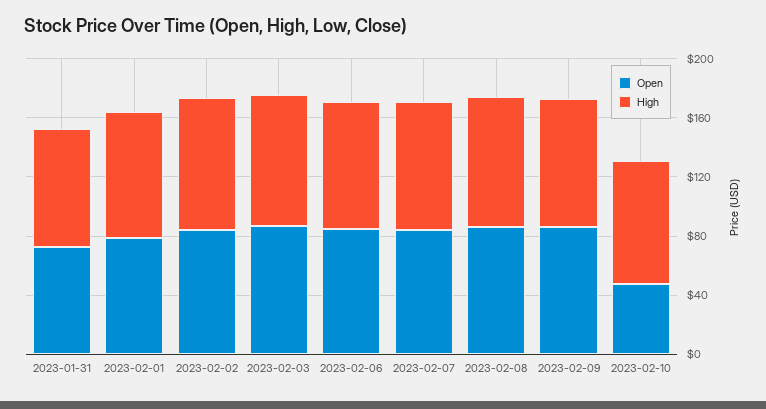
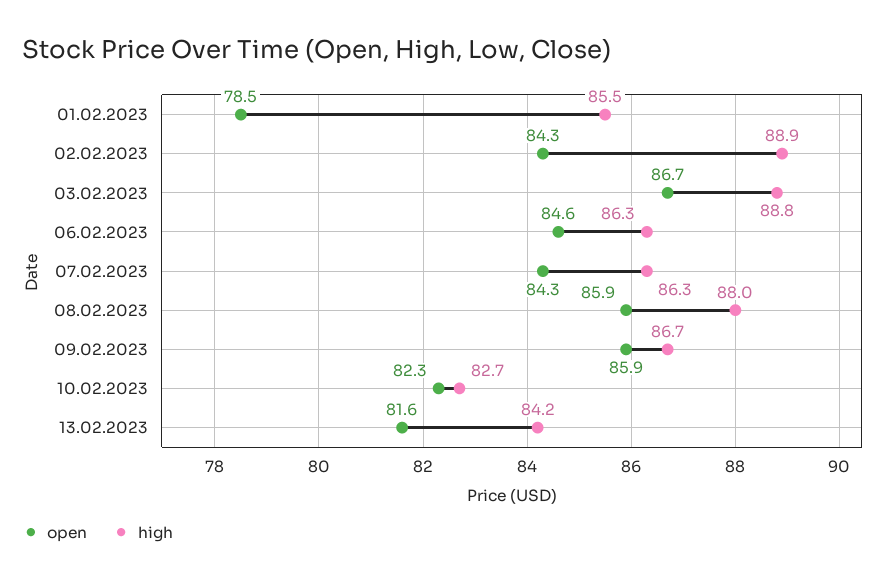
Open, 2023-01-31: 70 -> none
High, 2023-01-31: 80 -> none
Open, 2023-02-10: 50 -> 82.3
Open, 13.02.2023: none -> 81.6
High, 13.02.2023: none -> 84.2

